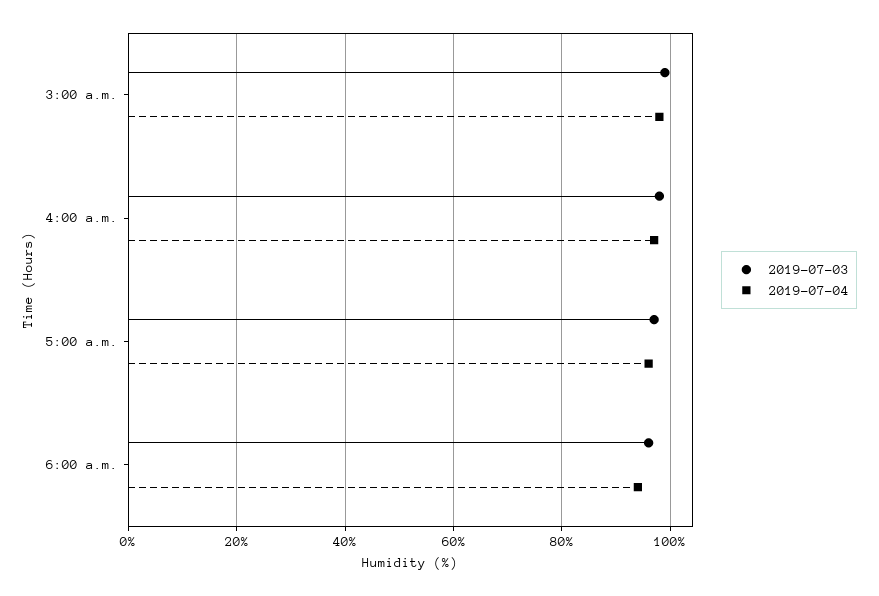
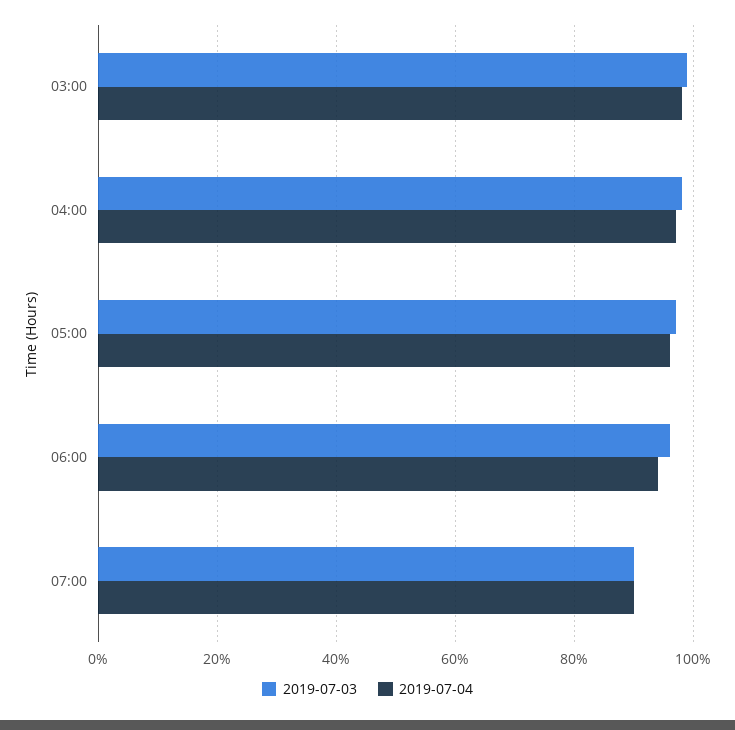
2019-07-03, 07:00: none -> 90
2019-07-04, 07:00: none -> 90

